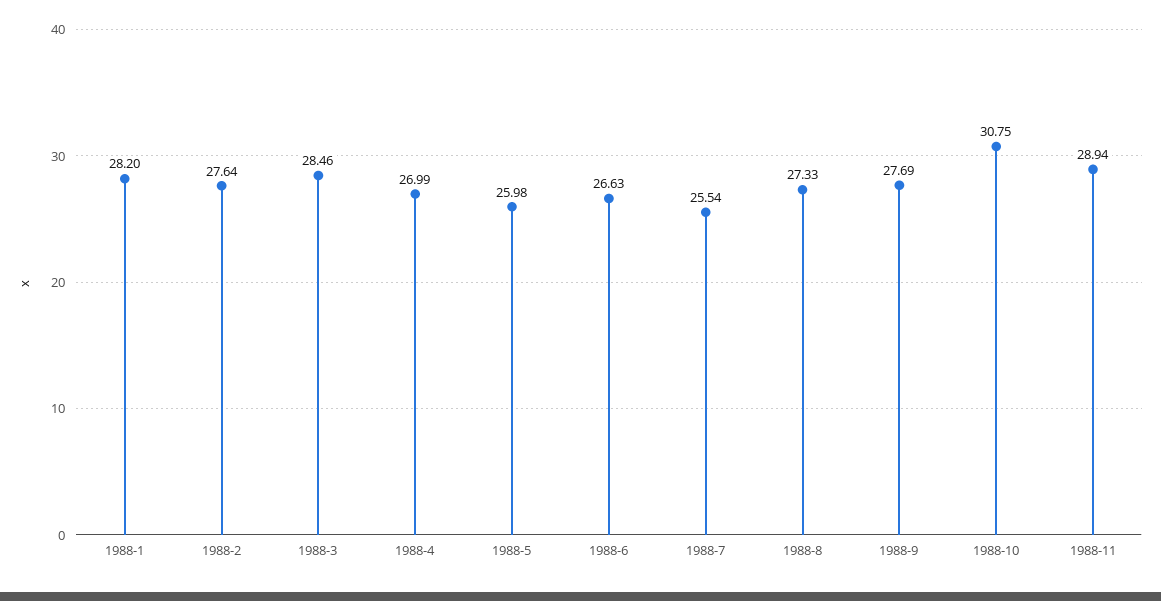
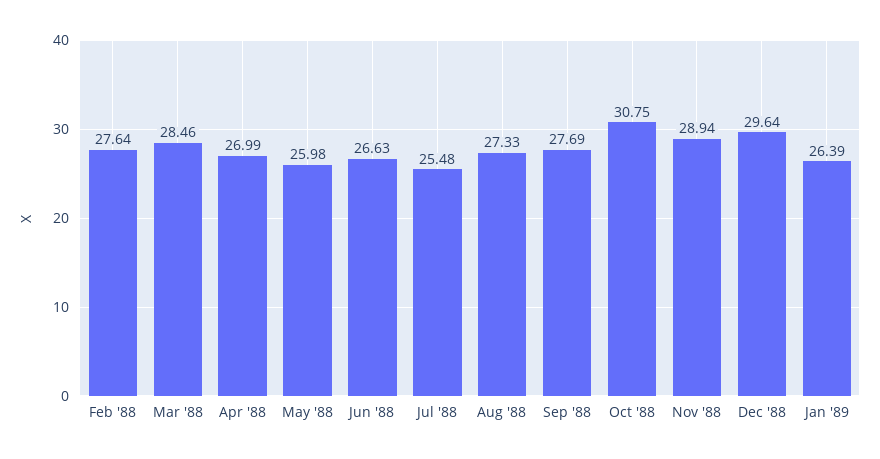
1988-1: 28.2 -> none
1988-7: 25.54 -> 25.48
Dec '88: none -> 29.64
Jan '89: none -> 26.39

